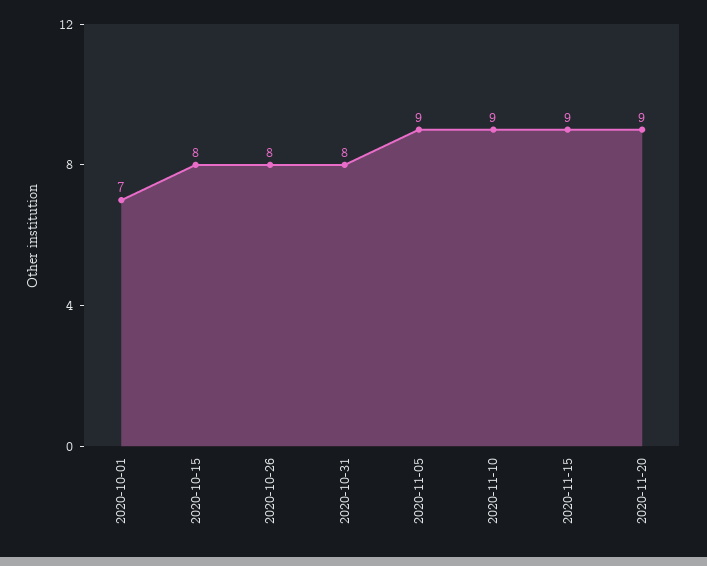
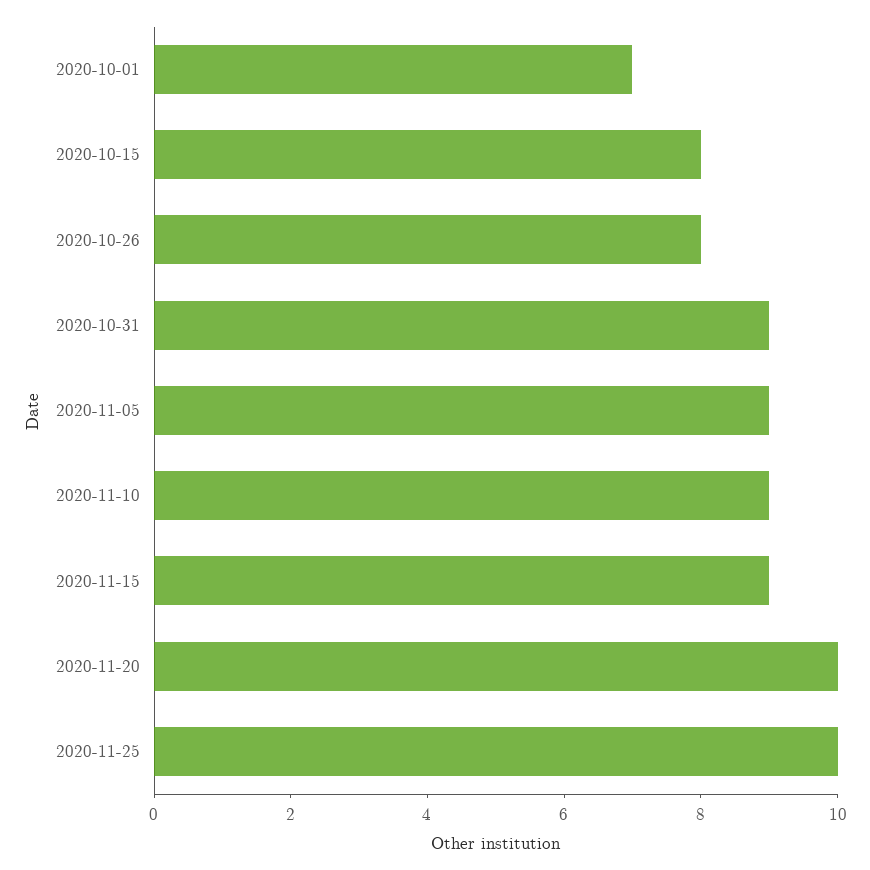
2020-10-31: 8 -> 9
2020-11-20: 9 -> 10
2020-11-25: none -> 10

